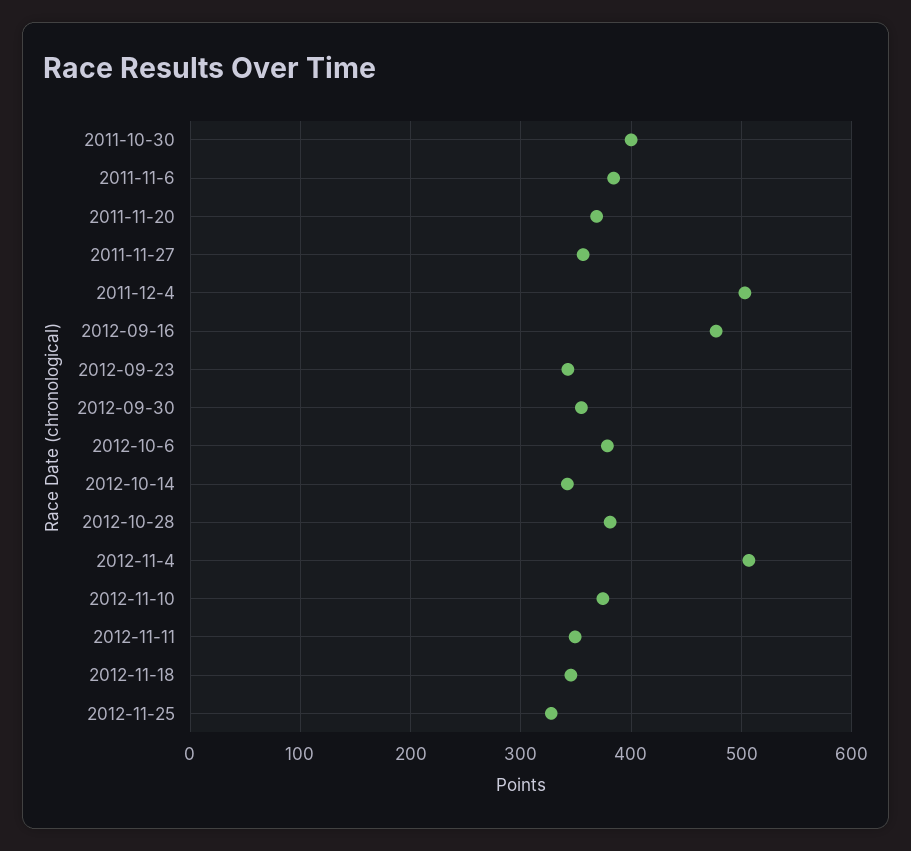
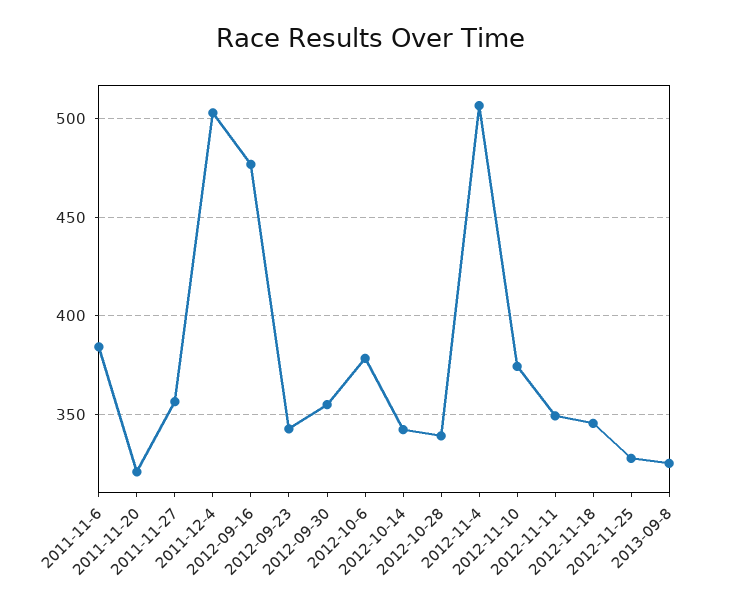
2011-10-30: 400 -> none
2011-11-20: 370 -> 320
2012-10-28: 380 -> 340
2013-09-8: none -> 325

